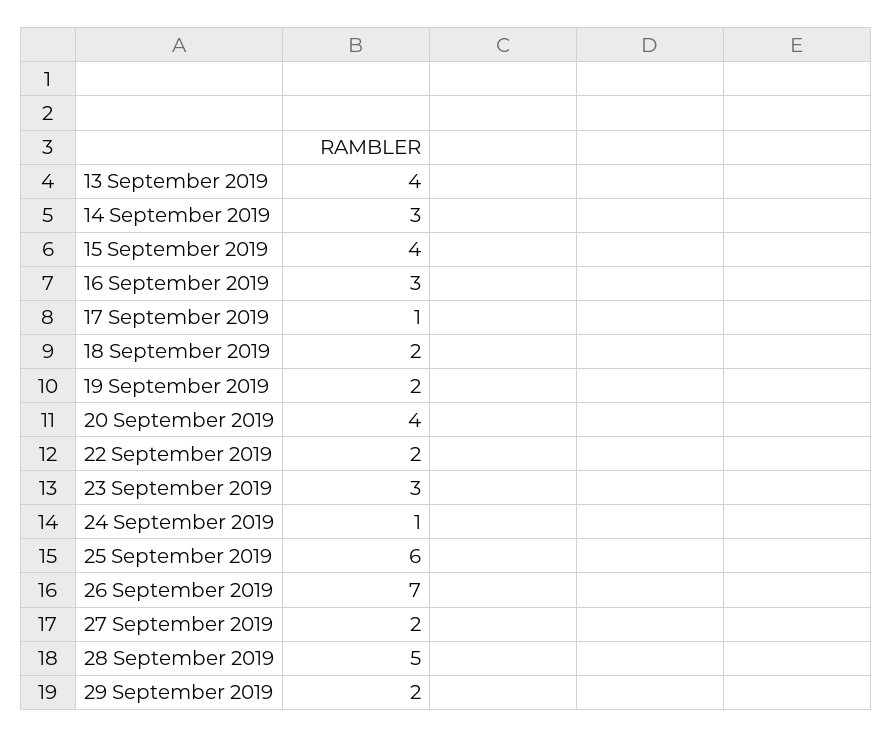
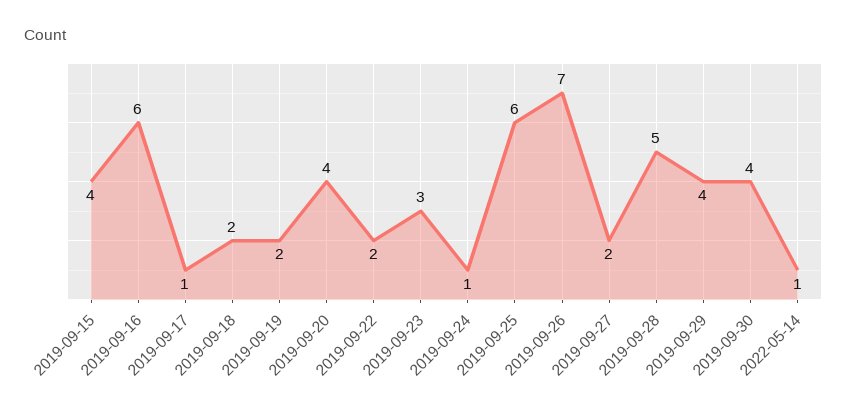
13 September 2019: 4 -> none
14 September 2019: 3 -> none
16 September 2019: 3 -> 6
29 September 2019: 2 -> 4
2019-09-30: none -> 4
2022-05-14: none -> 1

